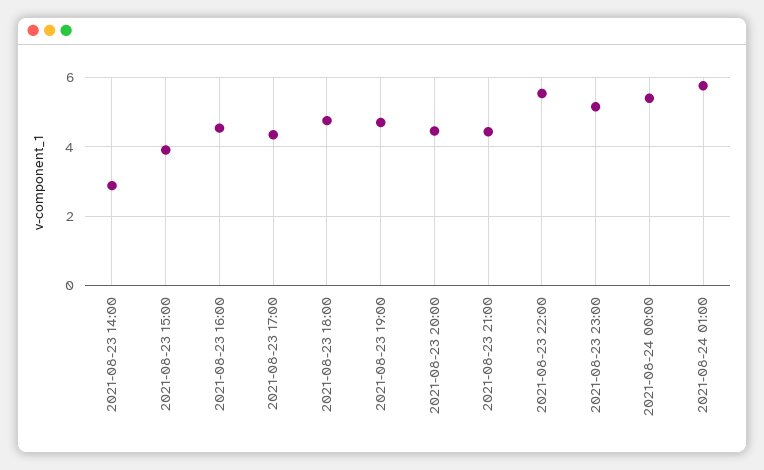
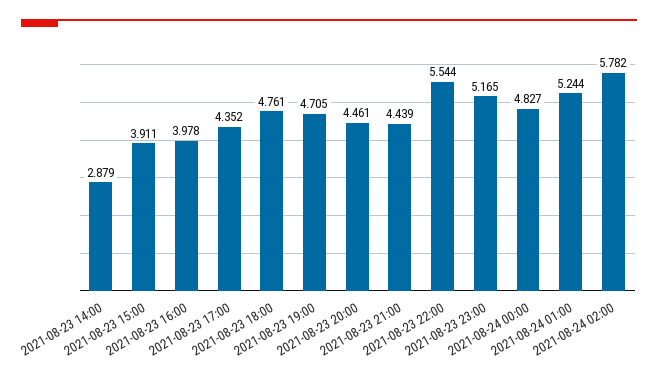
2021-08-23 16:00: 4.6 -> 3.978
2021-08-24 00:00: 5.4 -> 4.827
2021-08-24 01:00: 5.8 -> 5.244
2021-08-24 02:00: none -> 5.782

